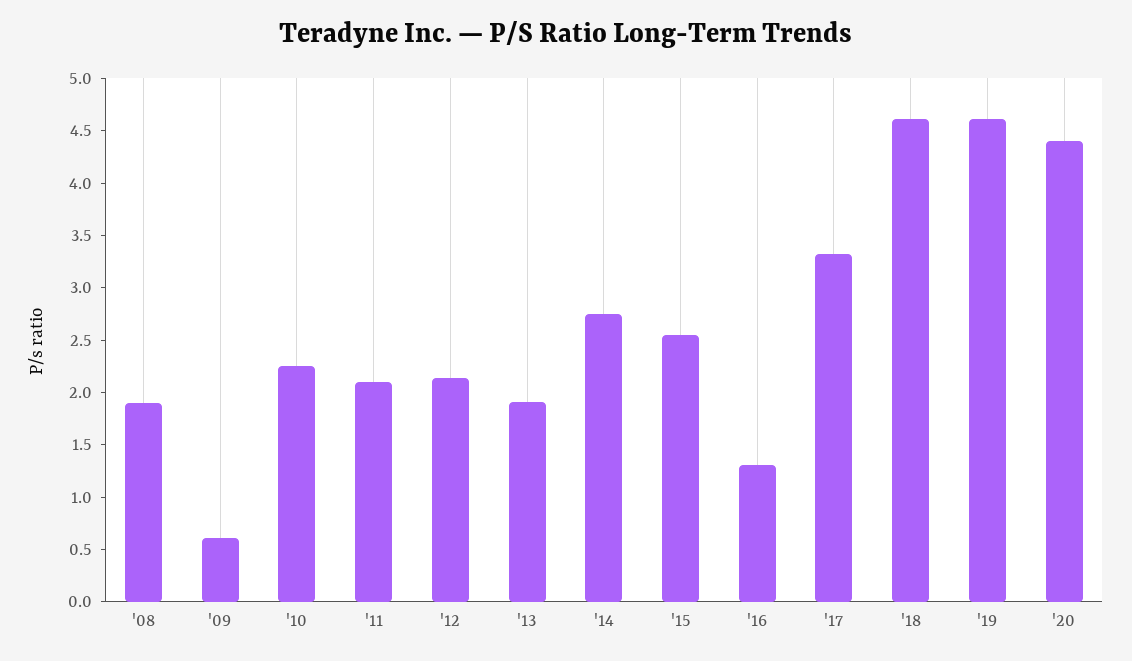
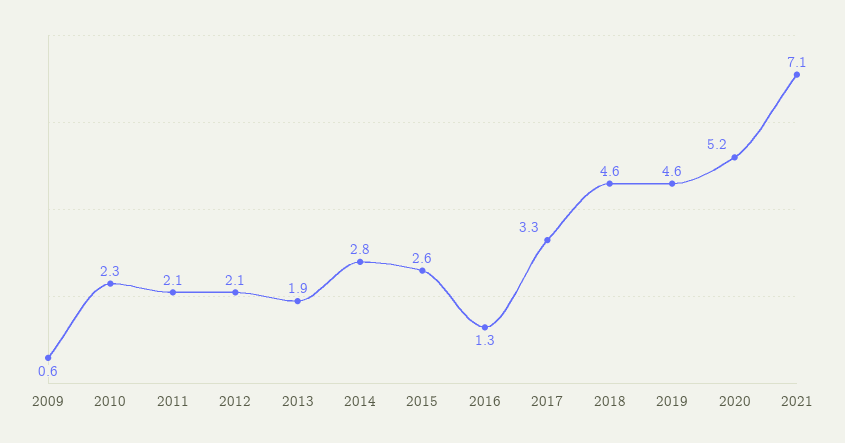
'08: 1.9 -> none
'20: 4.4 -> 5.2
2021: none -> 7.1

